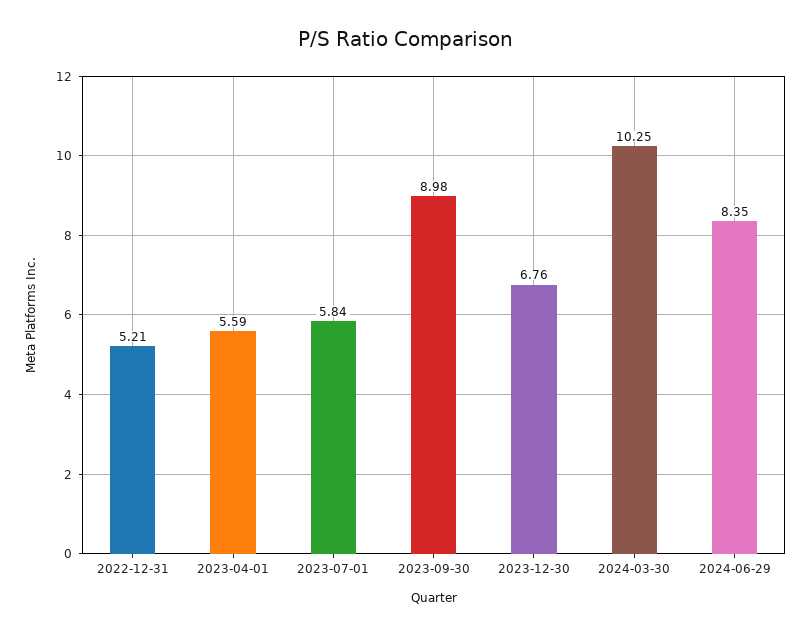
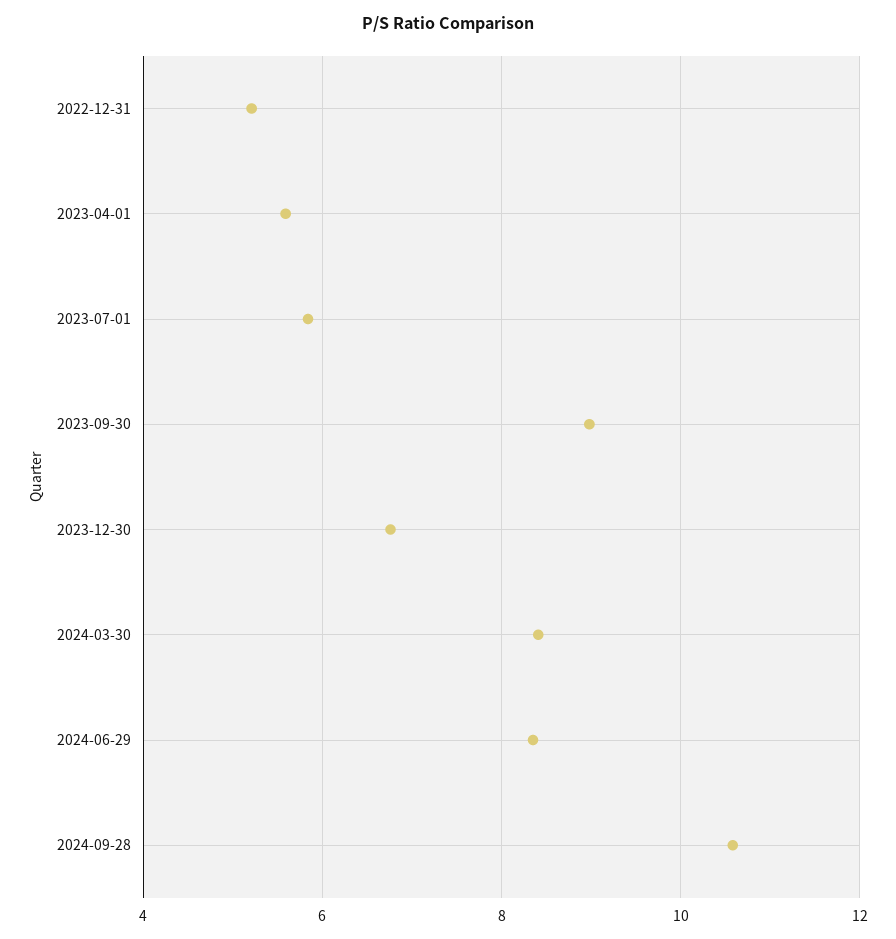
2024-03-30: 10.25 -> 8.4
2024-09-28: none -> 10.6

